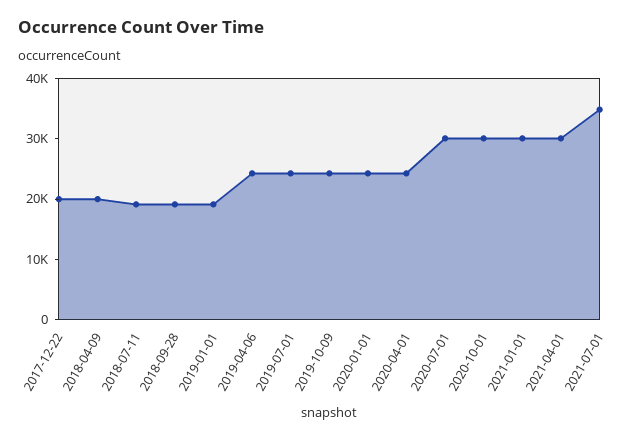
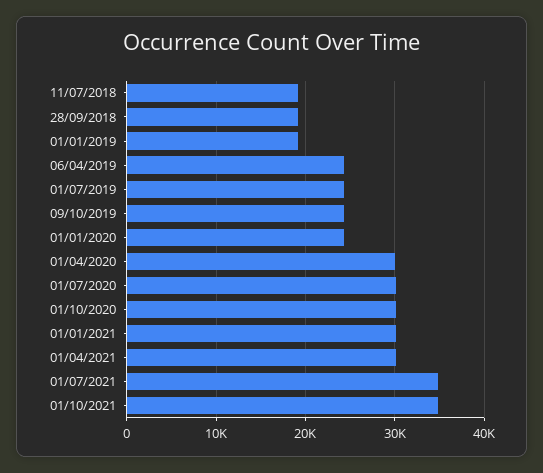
2017-12-22: 20000 -> none
2018-04-09: 20000 -> none
2020-04-01: 24000 -> 30000
01/10/2021: none -> 35000

